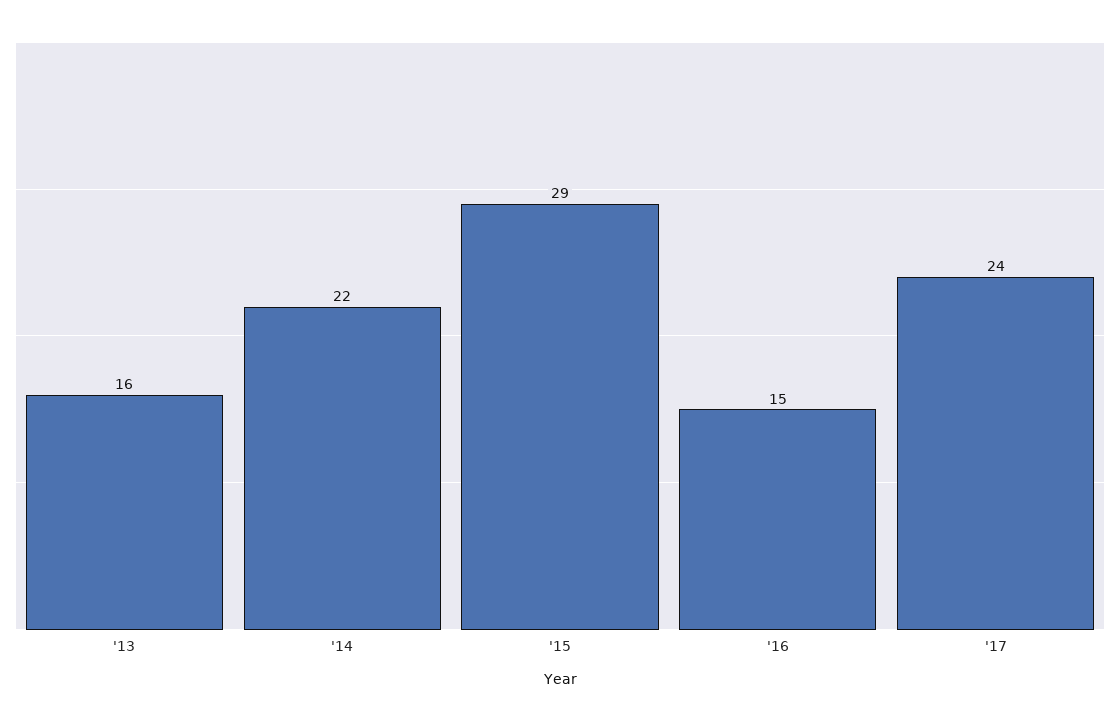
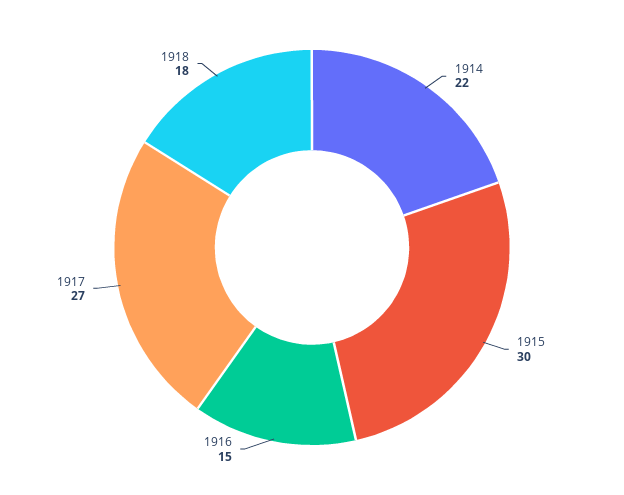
'13: 16 -> none
'15: 29 -> 30
'17: 24 -> 27
1918: none -> 18

